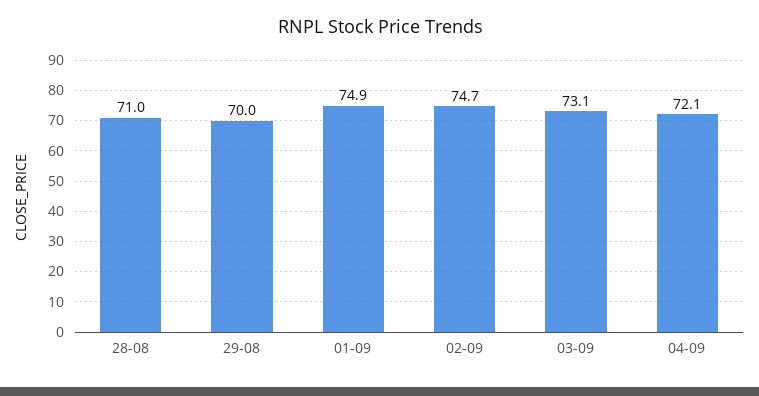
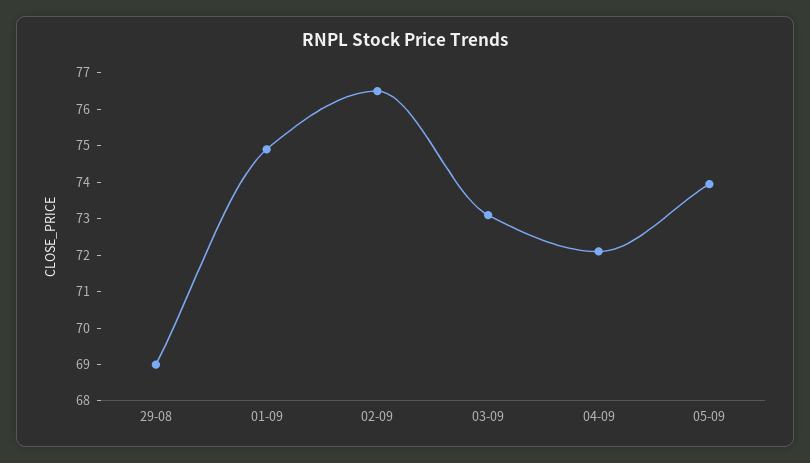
28-08: 71 -> none
29-08: 70 -> 69
02-09: 74.7 -> 76.5
05-09: none -> 74

